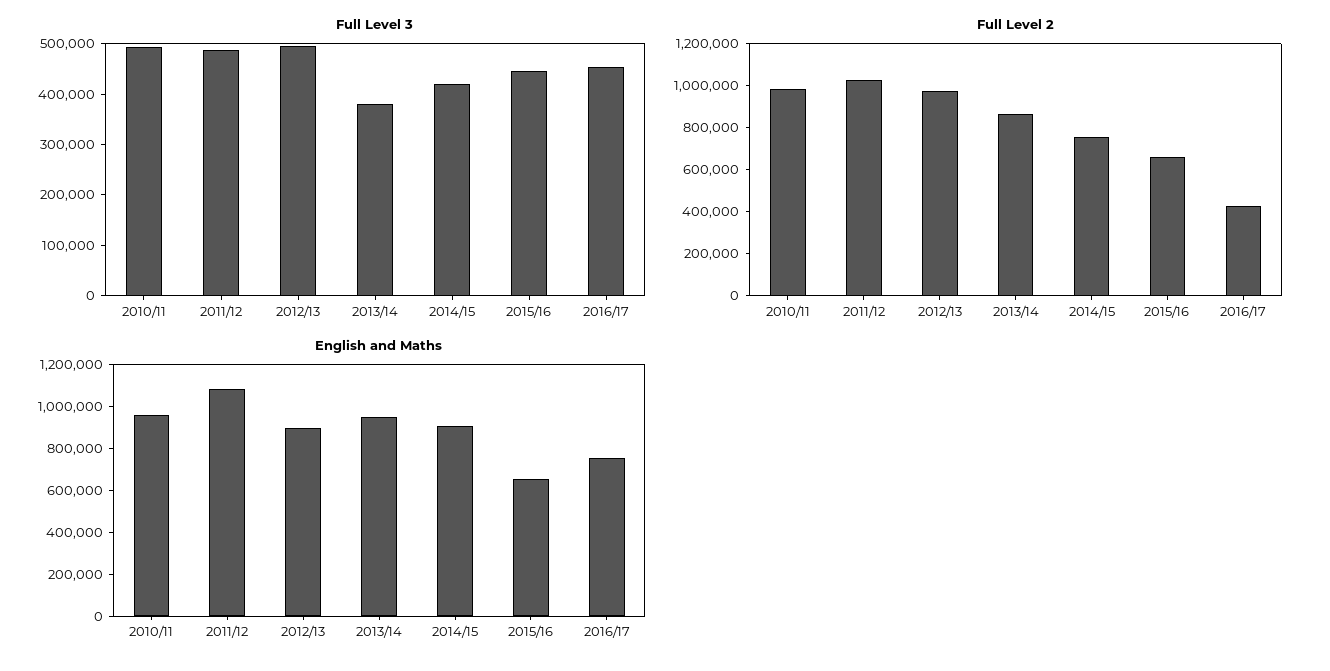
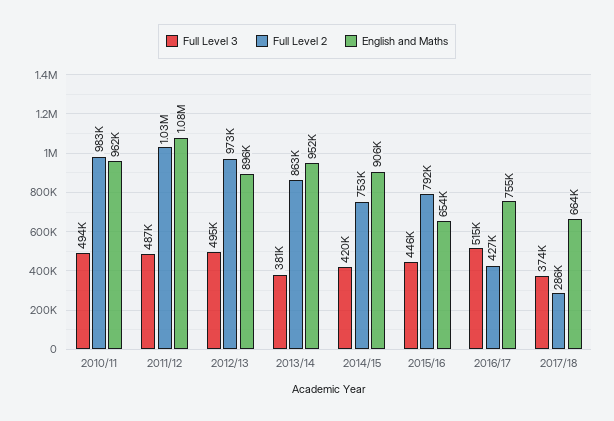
Full Level 3, 2016/17: 460000 -> 515000
Full Level 2, 2015/16: 650000 -> 792000
Full Level 3, 2017/18: none -> 374000
Full Level 2, 2017/18: none -> 286000
English and Maths, 2017/18: none -> 664000

